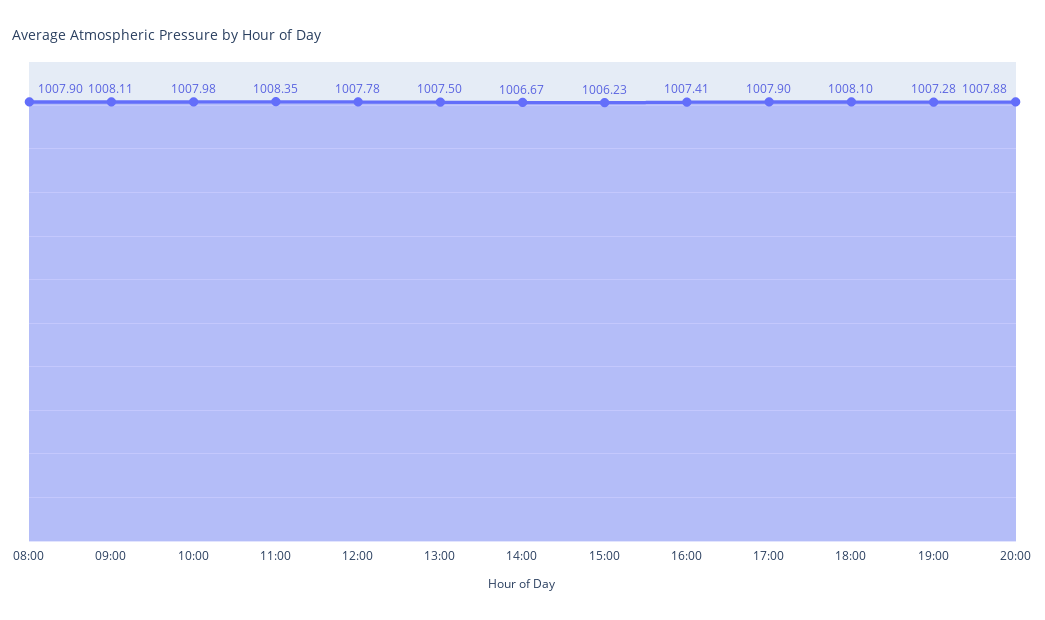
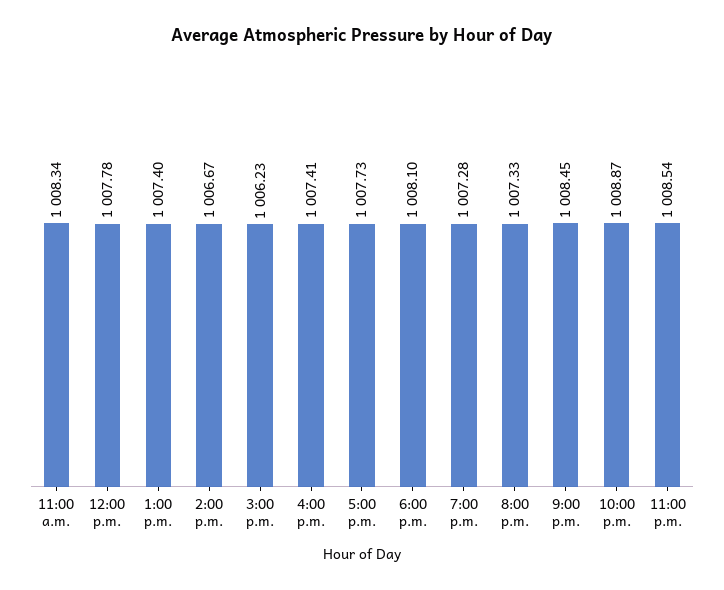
08:00: 1007.9 -> none
09:00: 1008.11 -> none
10:00: 1007.98 -> none
11:00: 1008.35 -> 1008.34
13:00: 1007.5 -> 1007.4
17:00: 1007.9 -> 1007.73
20:00: 1007.88 -> 1007.33
9:00 p.m.: none -> 1008.45
10:00 p.m.: none -> 1008.87
11:00 p.m.: none -> 1008.54

